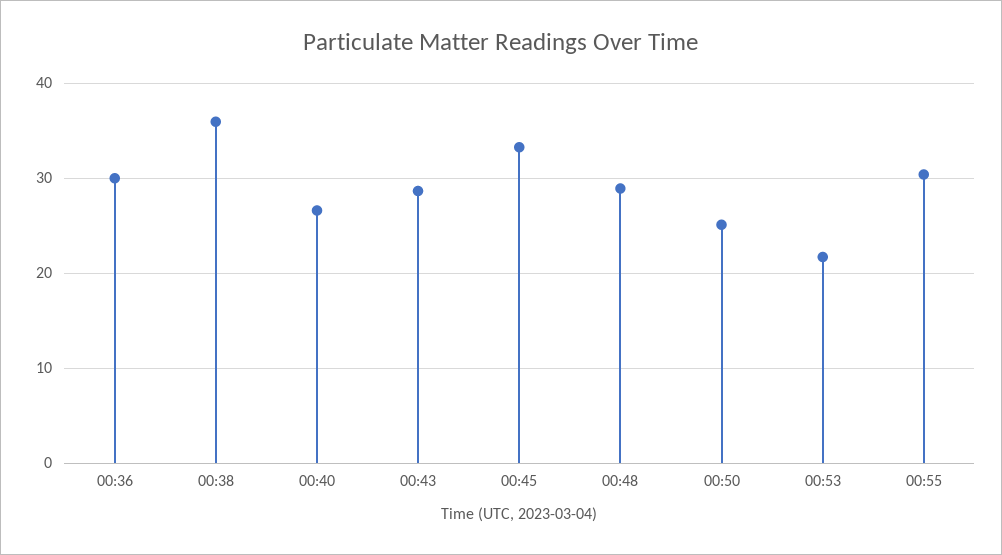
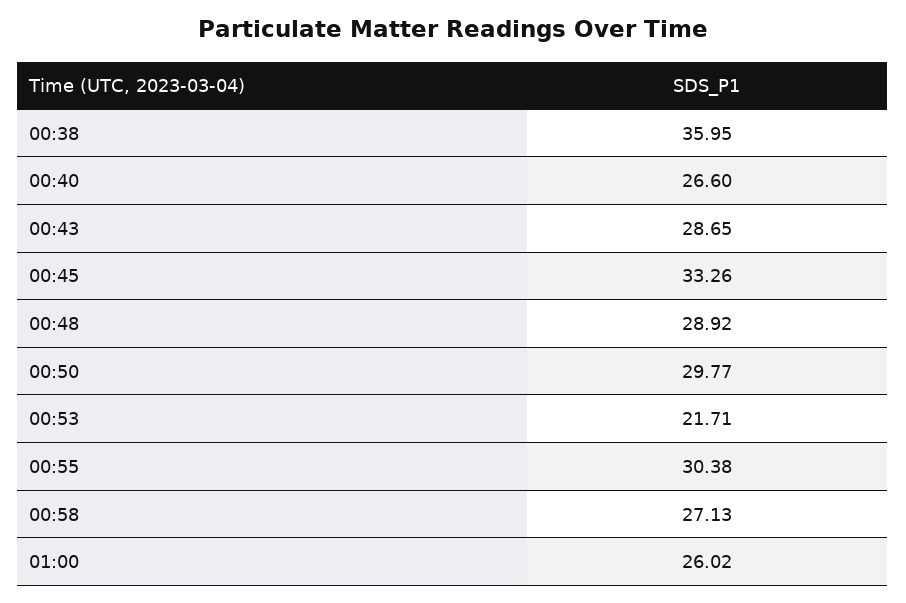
00:36: 30 -> none
00:50: 25 -> 29.77
00:58: none -> 27.13
01:00: none -> 26.02

